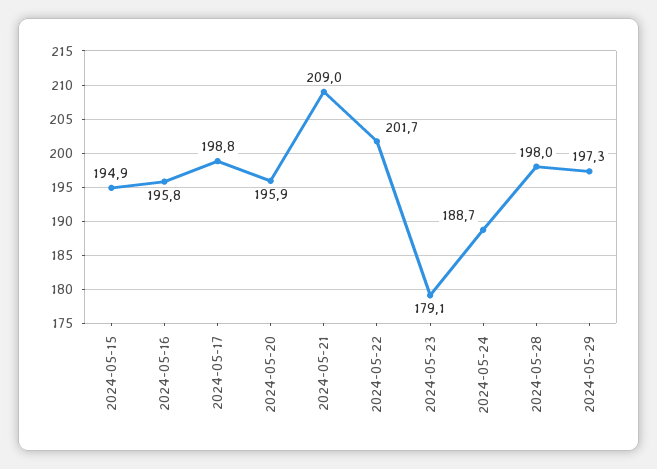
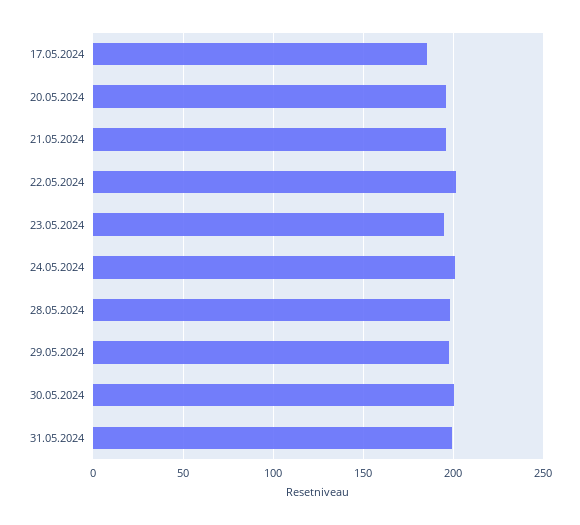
2024-05-15: 194.9 -> none
2024-05-16: 195.8 -> none
2024-05-17: 198.8 -> 185
2024-05-21: 209 -> 195
2024-05-23: 179.1 -> 195
2024-05-24: 188.7 -> 200
30.05.2024: none -> 200
31.05.2024: none -> 200

